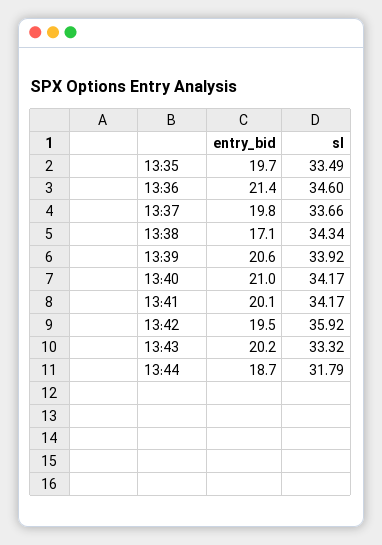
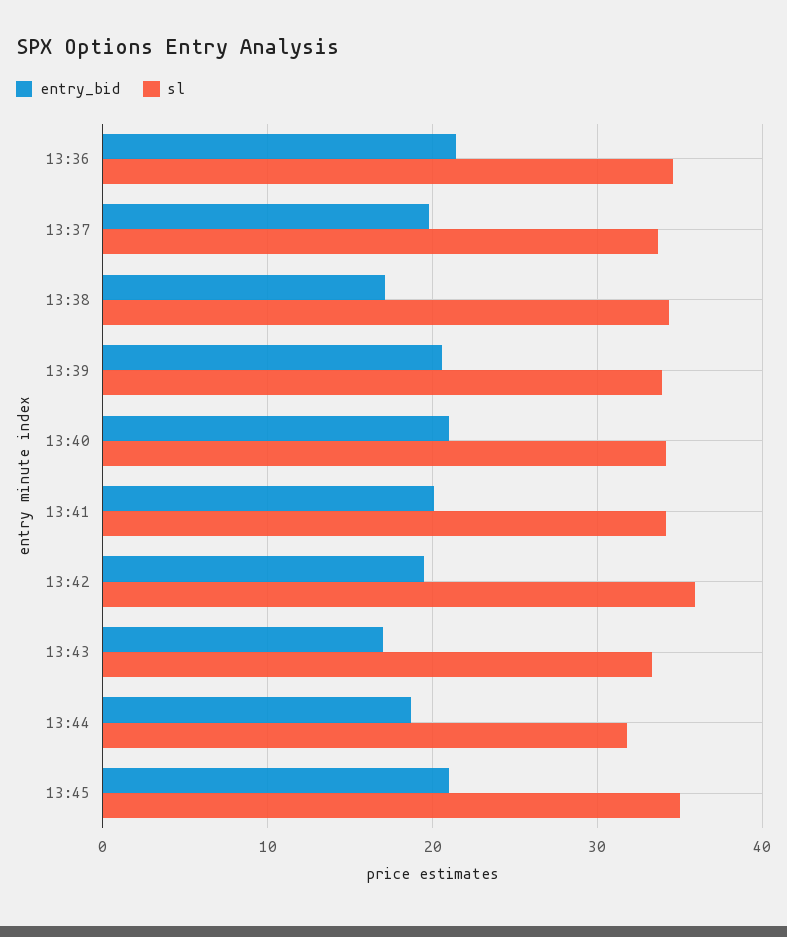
entry_bid, 13:35: 19.7 -> none
sl, 13:35: 33.49 -> none
entry_bid, 13:43: 20.2 -> 17
entry_bid, 13:45: none -> 21
sl, 13:45: none -> 35

